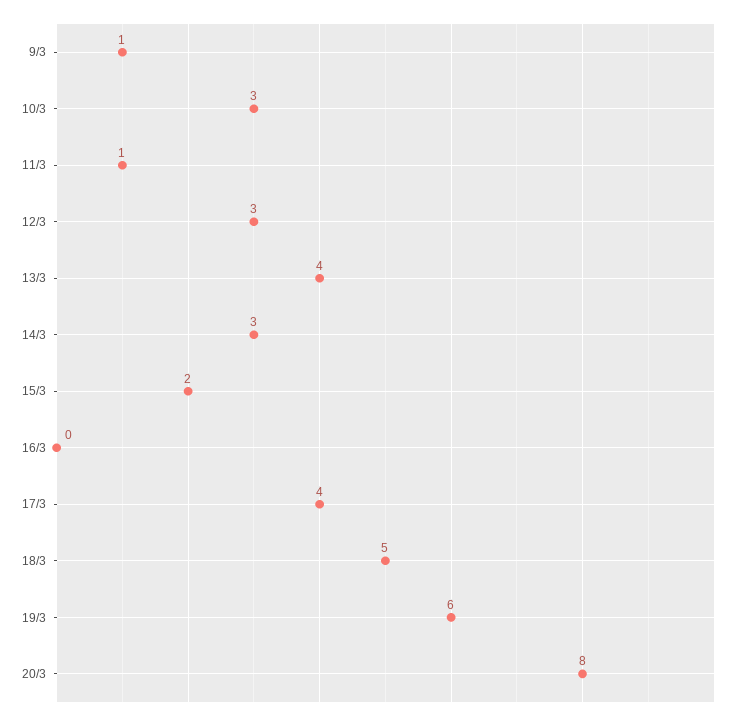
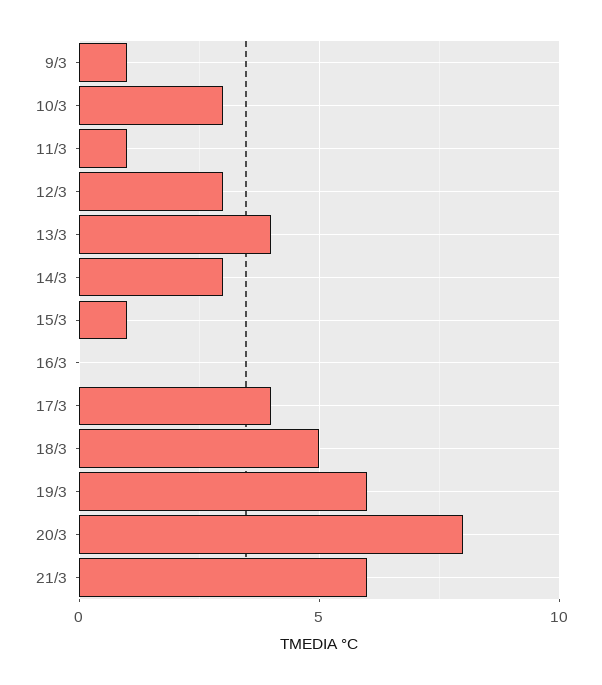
15/3: 2 -> 1
21/3: none -> 6

